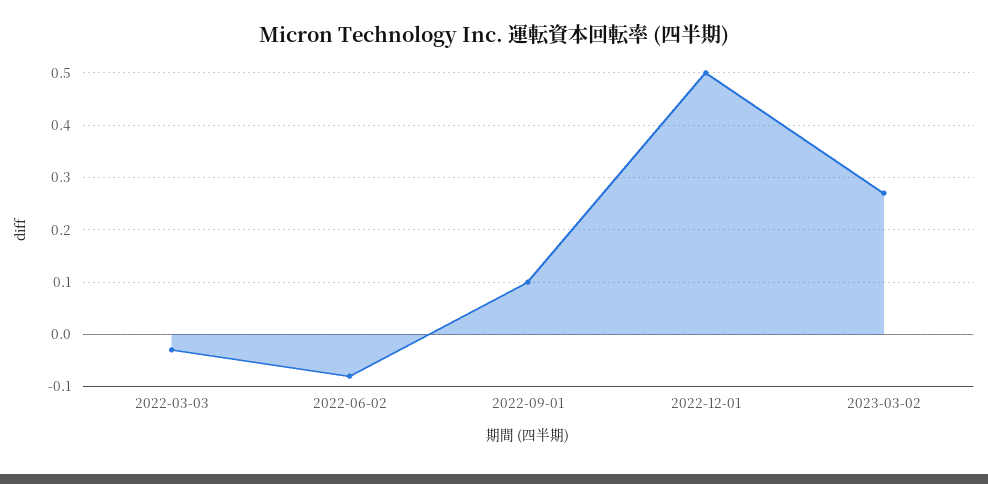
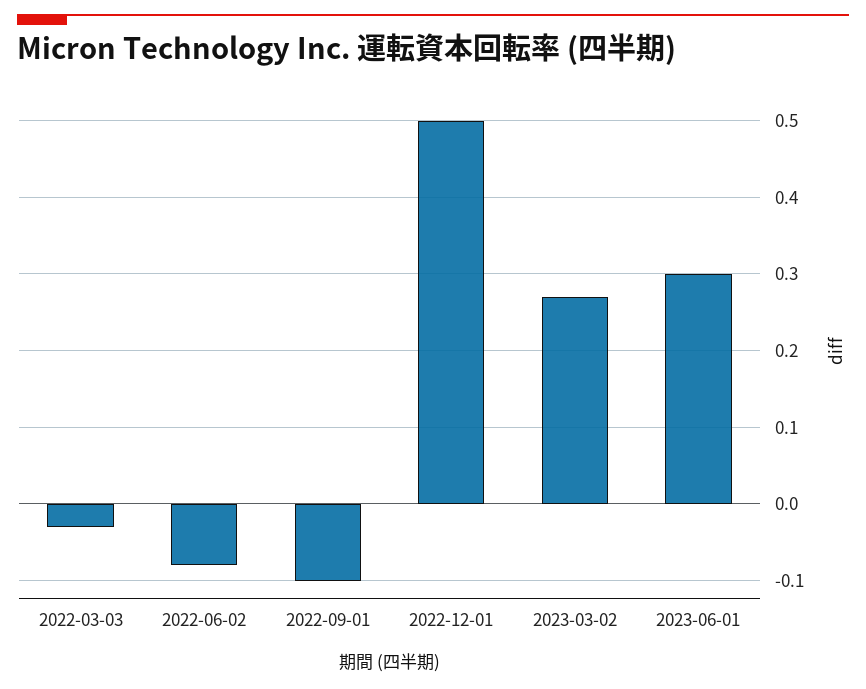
2022-09-01: 0.1 -> -0.1
2023-06-01: none -> 0.3

